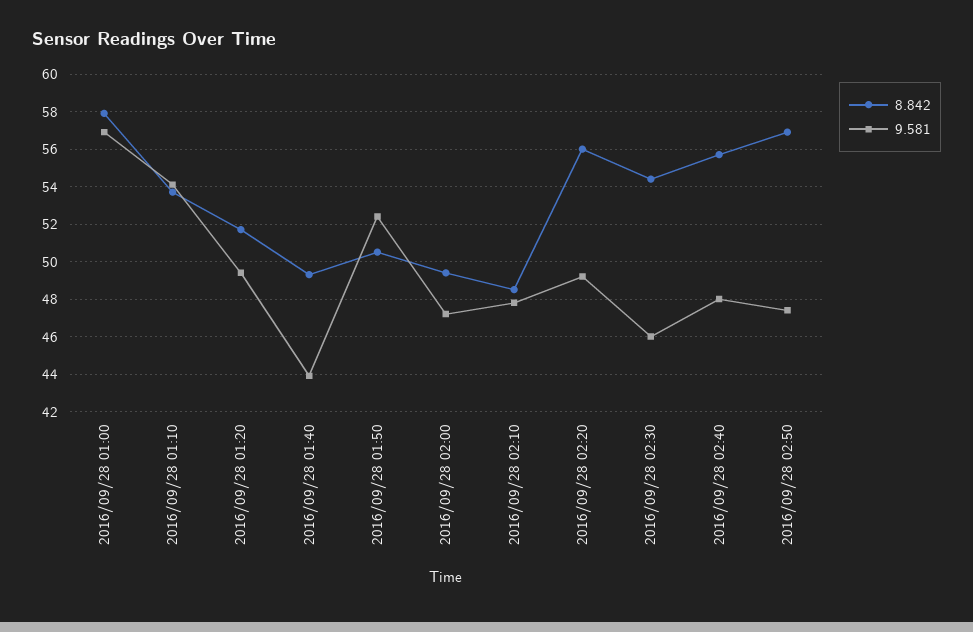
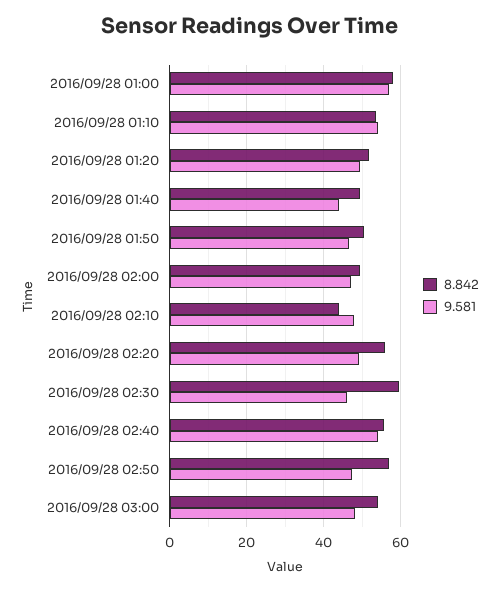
9.581, 2016/09/28 01:50: 52.5 -> 46
8.842, 2016/09/28 02:10: 48.5 -> 44
8.842, 2016/09/28 02:30: 54.5 -> 60
9.581, 2016/09/28 02:40: 48 -> 54
8.842, 2016/09/28 03:00: none -> 54
9.581, 2016/09/28 03:00: none -> 48

